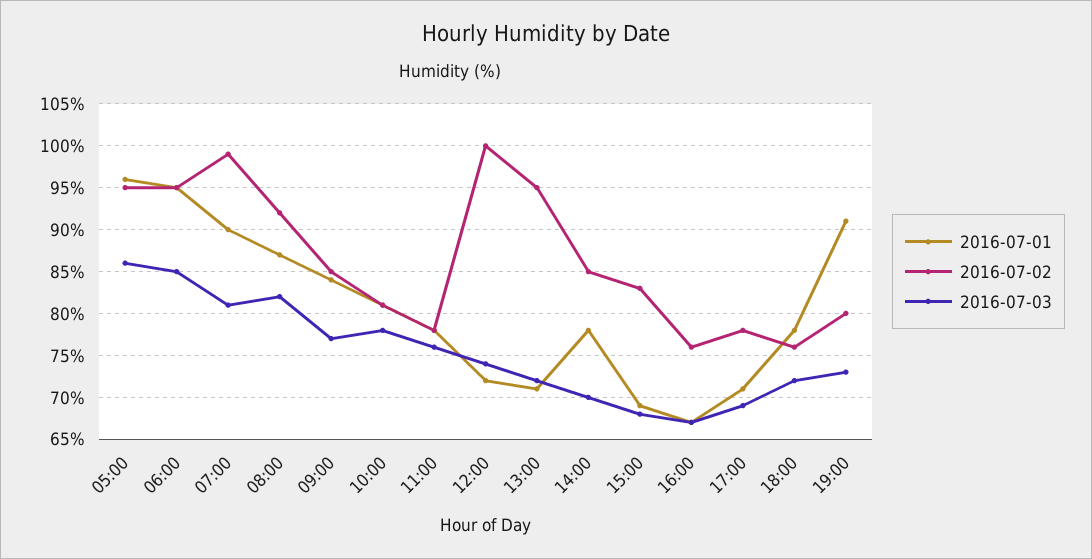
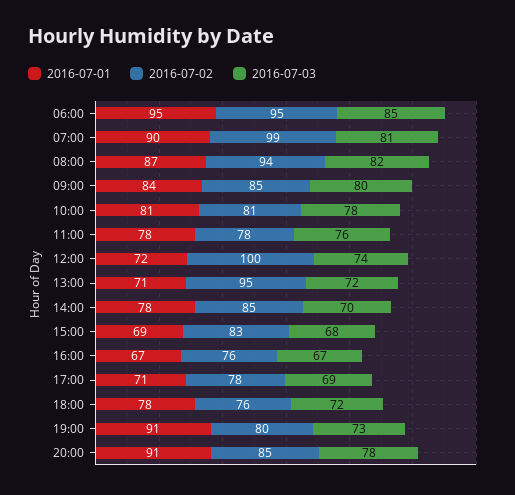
2016-07-01, 05:00: 96 -> none
2016-07-02, 05:00: 95 -> none
2016-07-03, 05:00: 86 -> none
2016-07-02, 08:00: 92 -> 94
2016-07-03, 09:00: 77 -> 80
2016-07-01, 20:00: none -> 91
2016-07-02, 20:00: none -> 85
2016-07-03, 20:00: none -> 78

